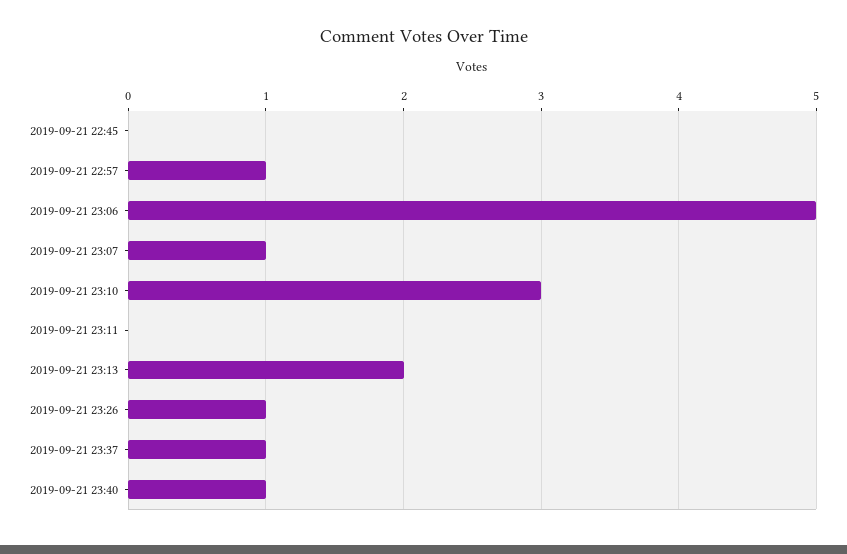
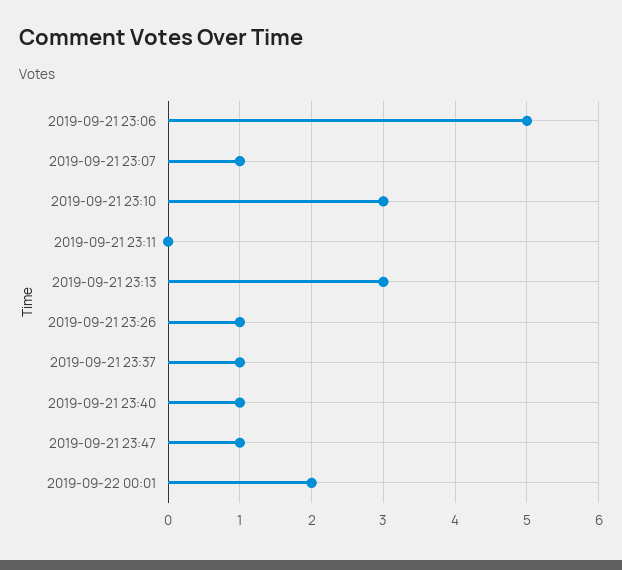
2019-09-21 22:45: 0 -> none
2019-09-21 22:57: 1 -> none
2019-09-21 23:13: 2 -> 3
2019-09-21 23:47: none -> 1
2019-09-22 00:01: none -> 2

